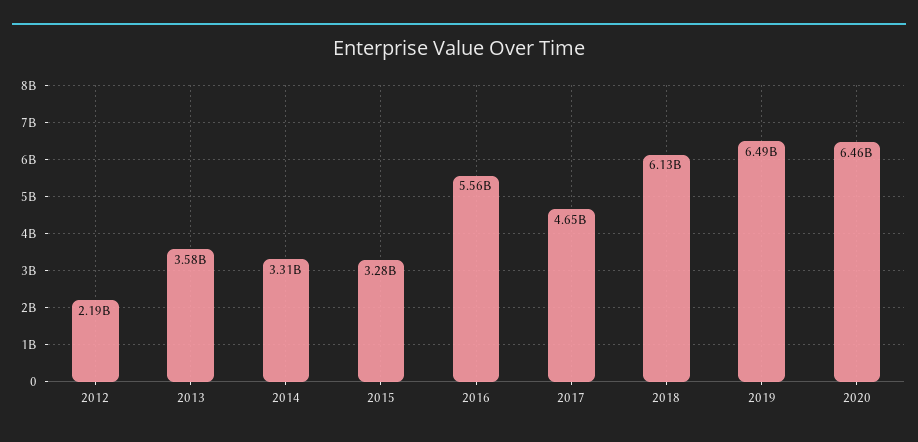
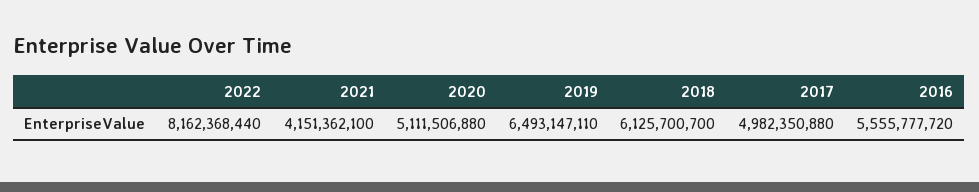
2012: 2190000000 -> none
2013: 3580000000 -> none
2014: 3310000000 -> none
2015: 3280000000 -> none
2017: 4650000000 -> 4982350880
2020: 6460000000 -> 5111506880
2022: none -> 8162368440
2021: none -> 4151362100

